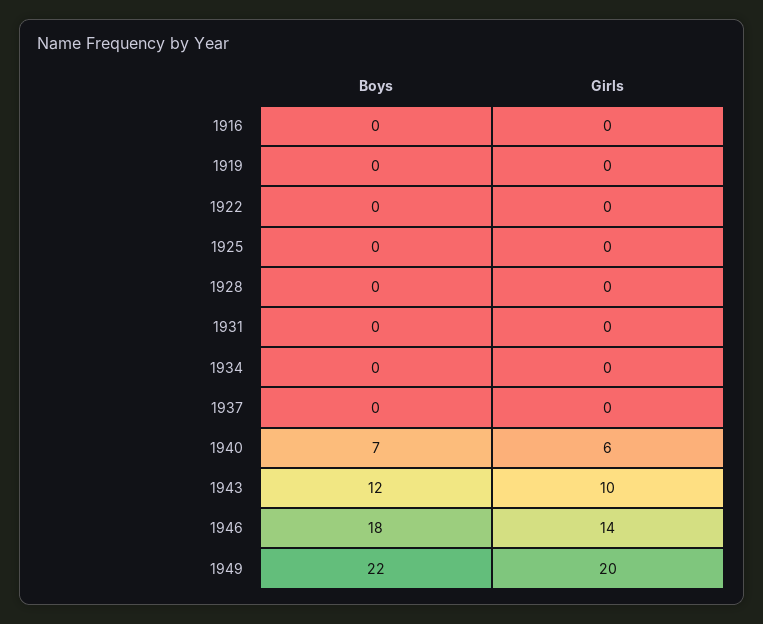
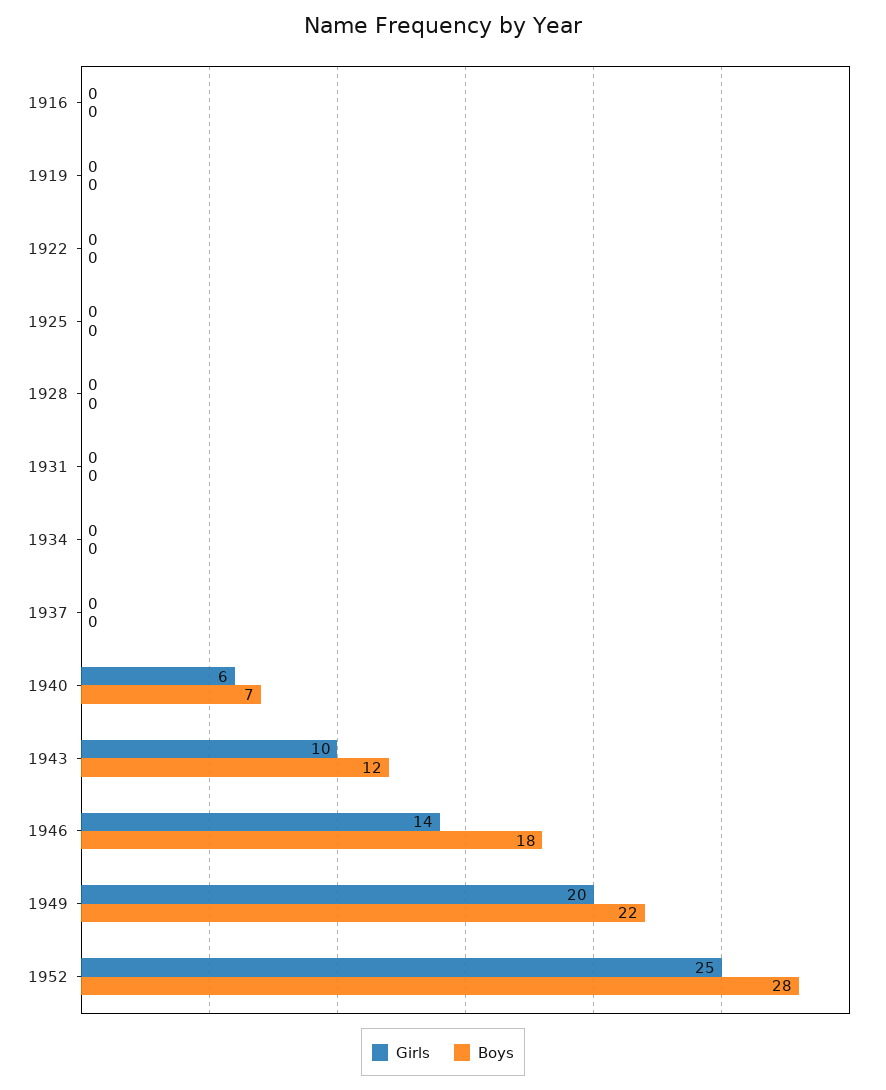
Girls, 1952: none -> 25
Boys, 1952: none -> 28

